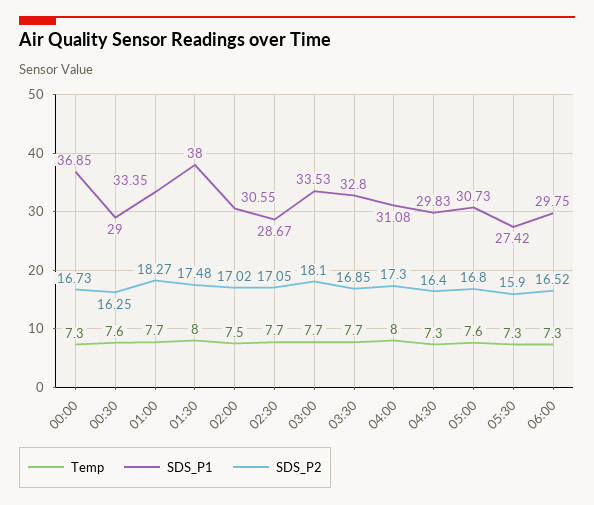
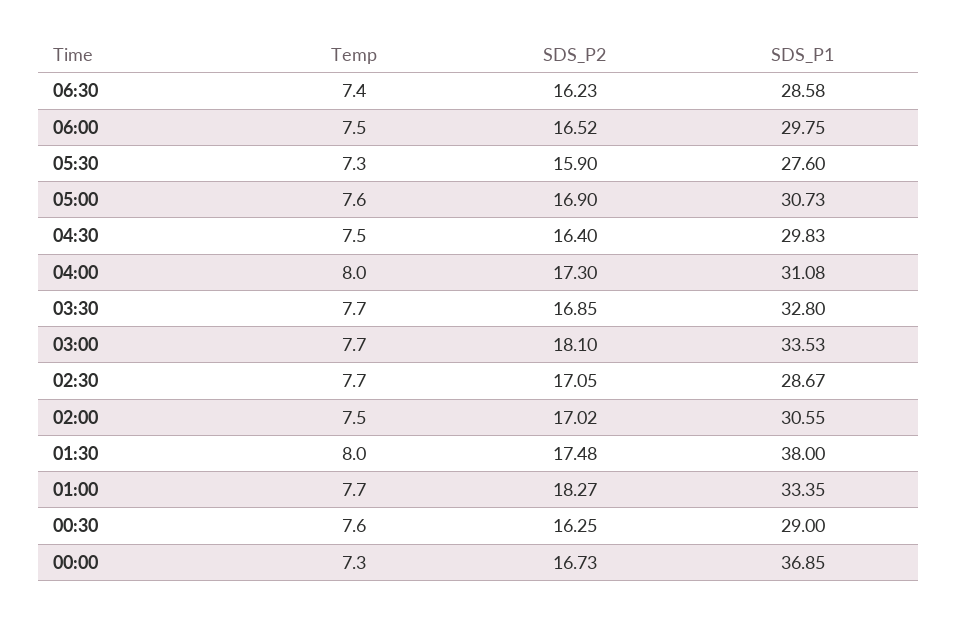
Temp, 04:30: 7.3 -> 7.5
SDS_P2, 05:00: 16.8 -> 16.9
SDS_P1, 05:30: 27.42 -> 27.6
Temp, 06:00: 7.3 -> 7.5
Temp, 06:30: none -> 7.4
SDS_P2, 06:30: none -> 16.23
SDS_P1, 06:30: none -> 28.58

